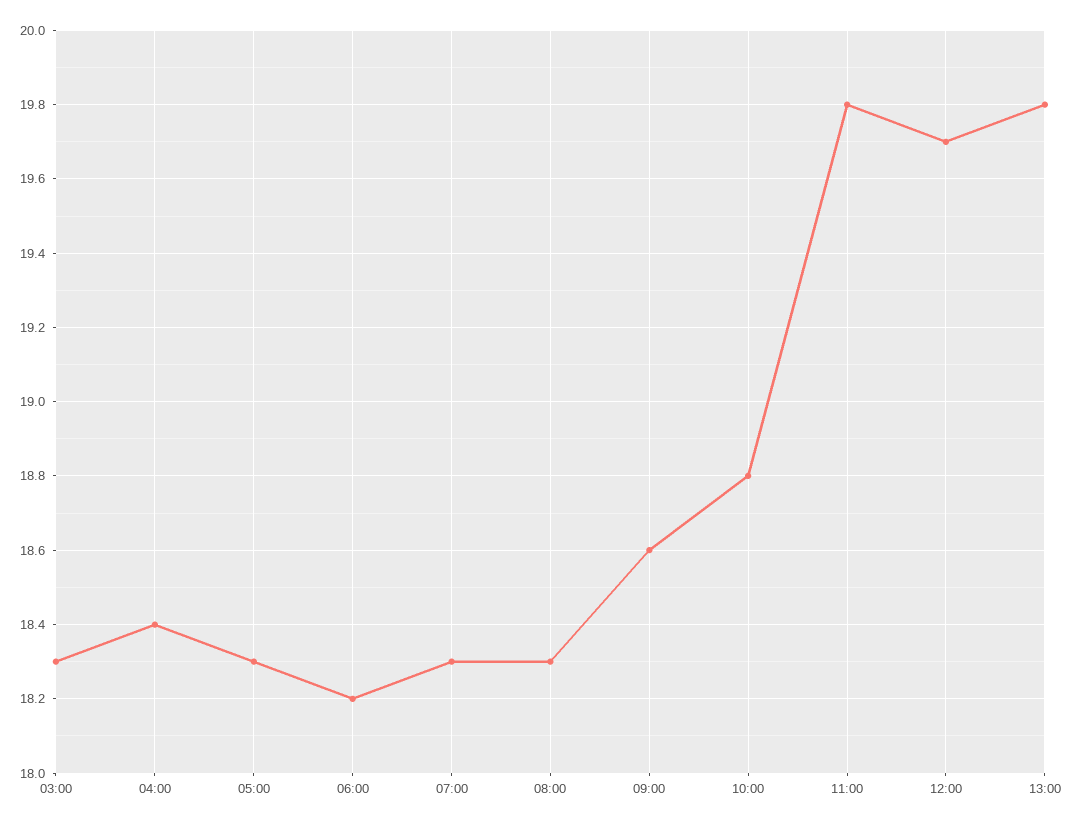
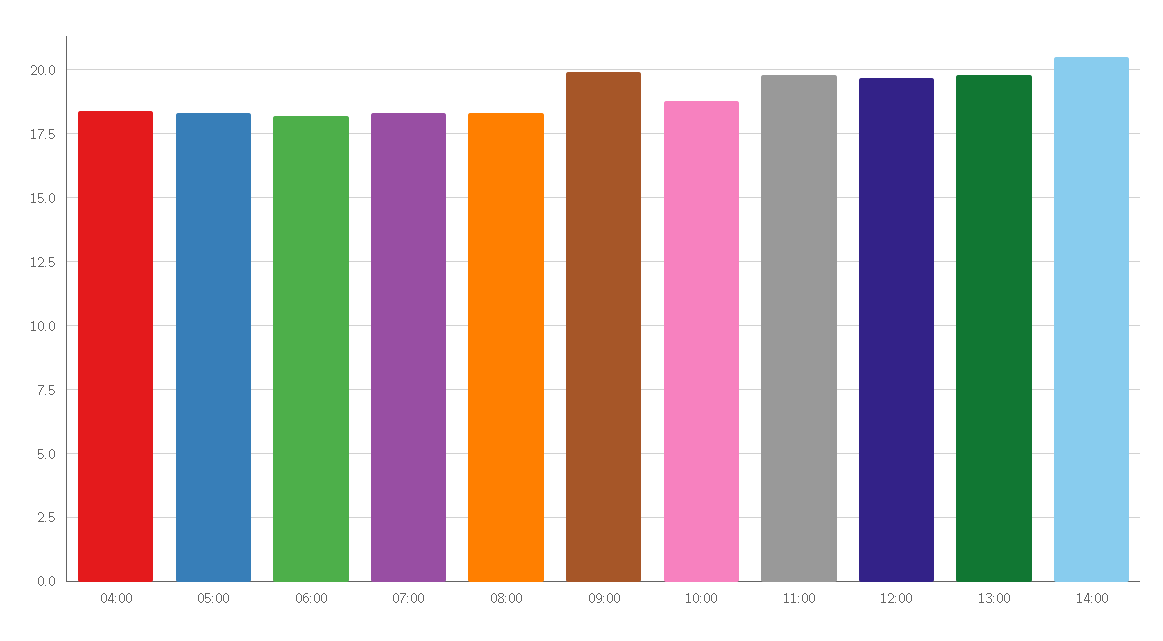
03:00: 18.3 -> none
09:00: 18.6 -> 20
14:00: none -> 20.5

